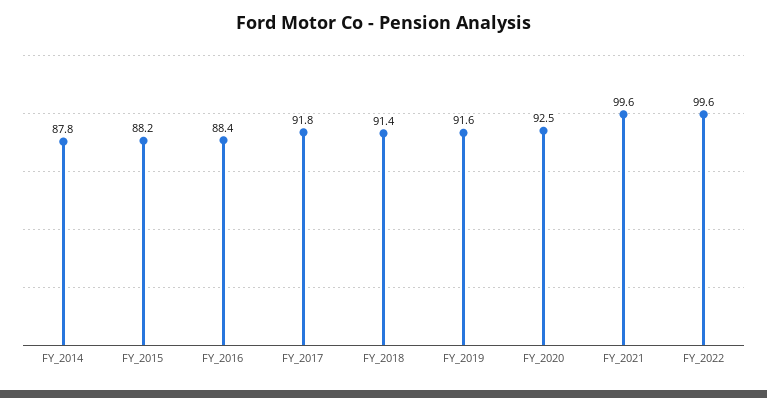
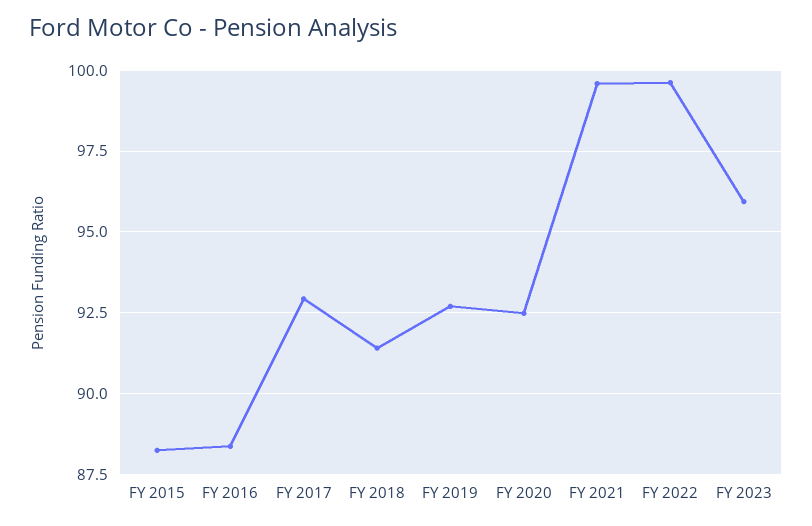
FY_2014: 87.8 -> none
FY_2017: 91.8 -> 93
FY_2019: 91.6 -> 92.75
FY 2023: none -> 96

